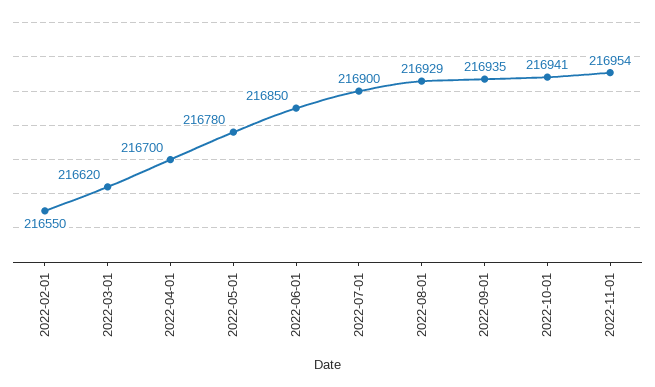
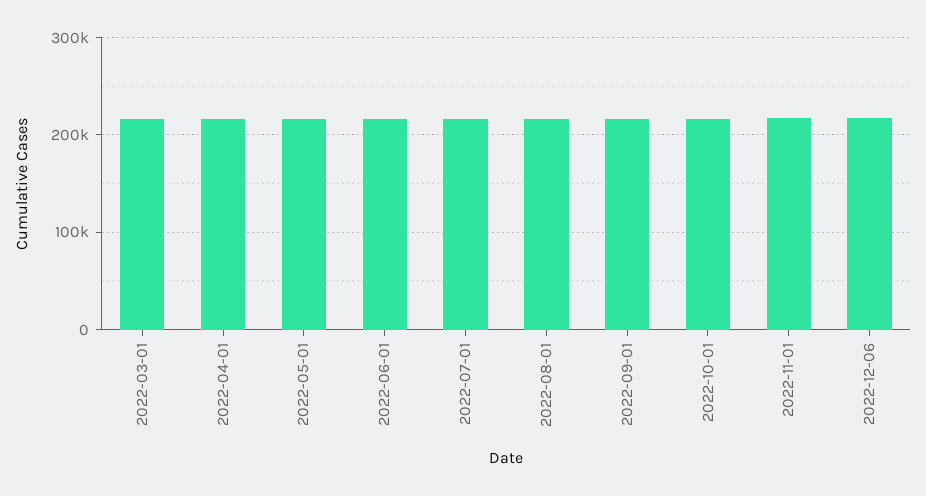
2022-02-01: 216550 -> none
2022-12-06: none -> 220000

